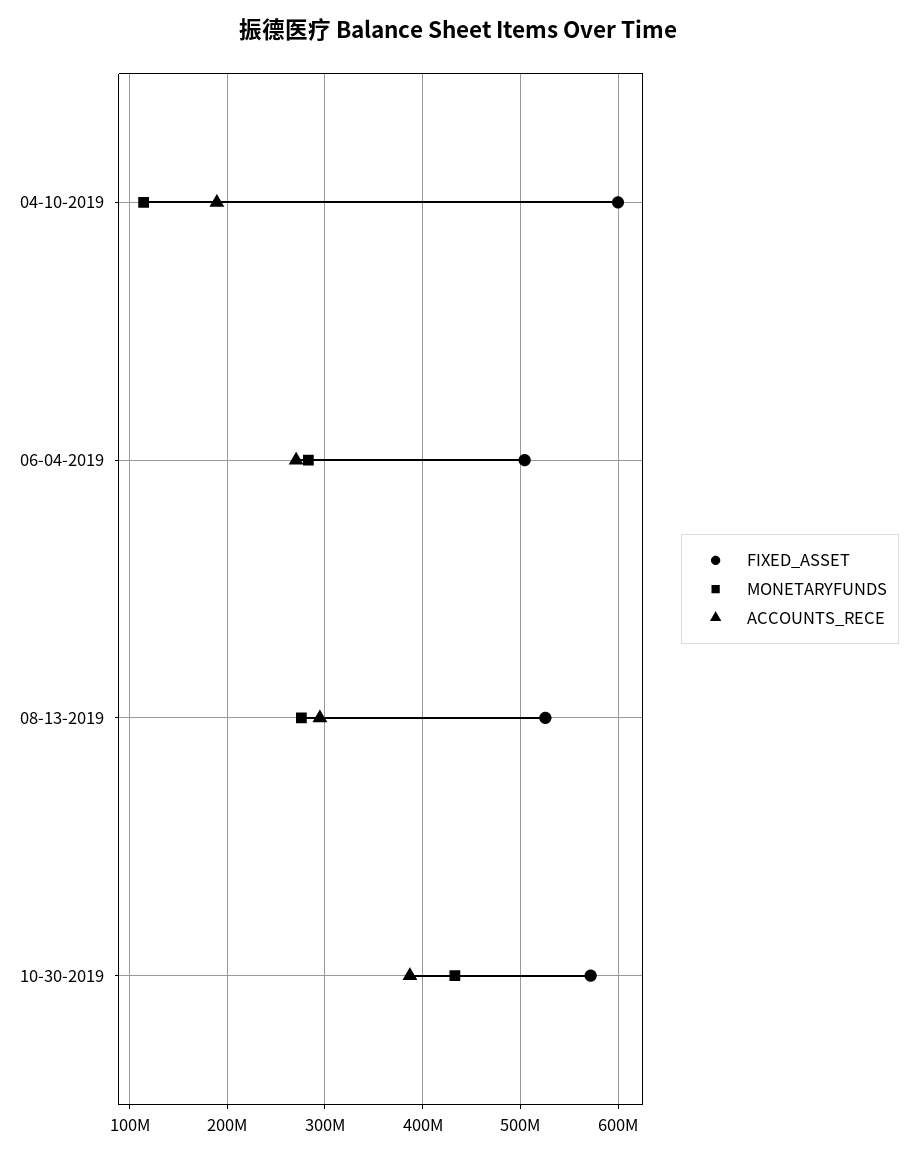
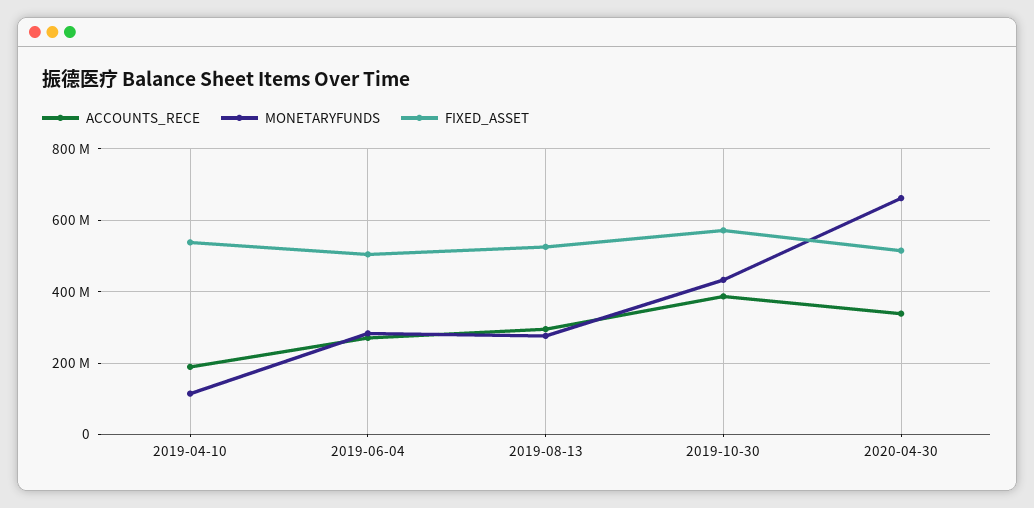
FIXED_ASSET, 04-10-2019: 600000000 -> 540000000
ACCOUNTS_RECE, 2020-04-30: none -> 340000000
MONETARYFUNDS, 2020-04-30: none -> 660000000
FIXED_ASSET, 2020-04-30: none -> 520000000

